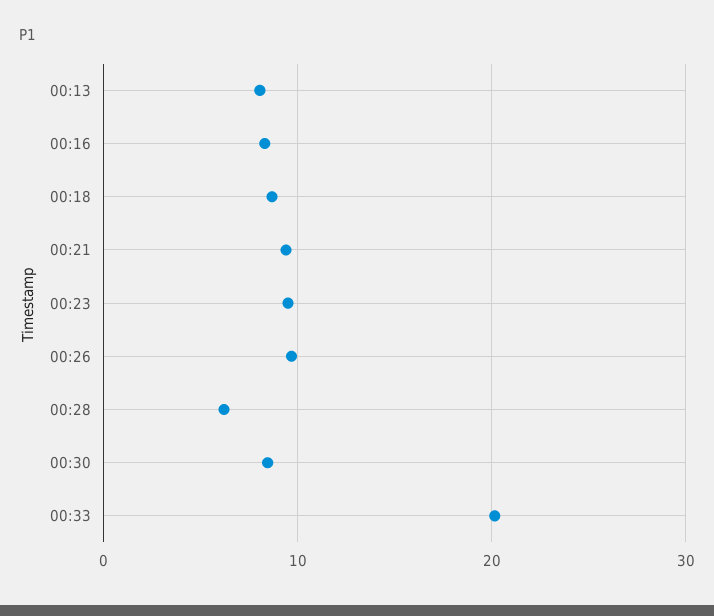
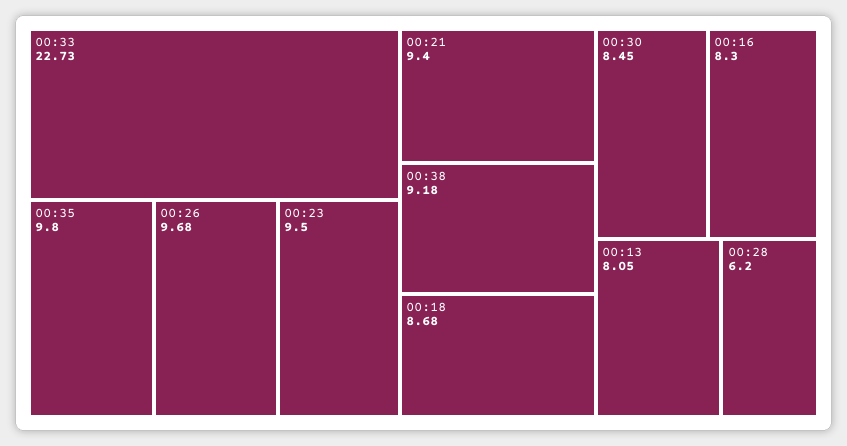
00:33: 20 -> 22.73
00:35: none -> 9.8
00:38: none -> 9.18

